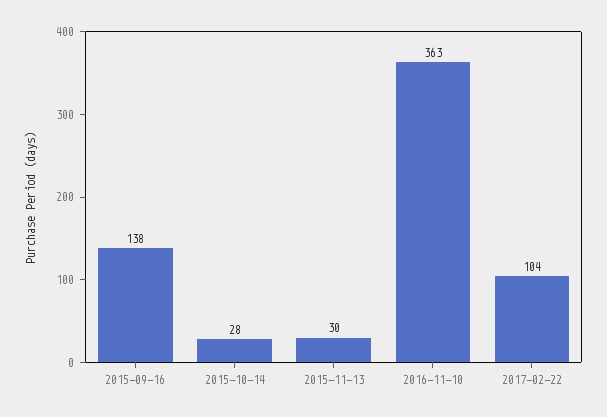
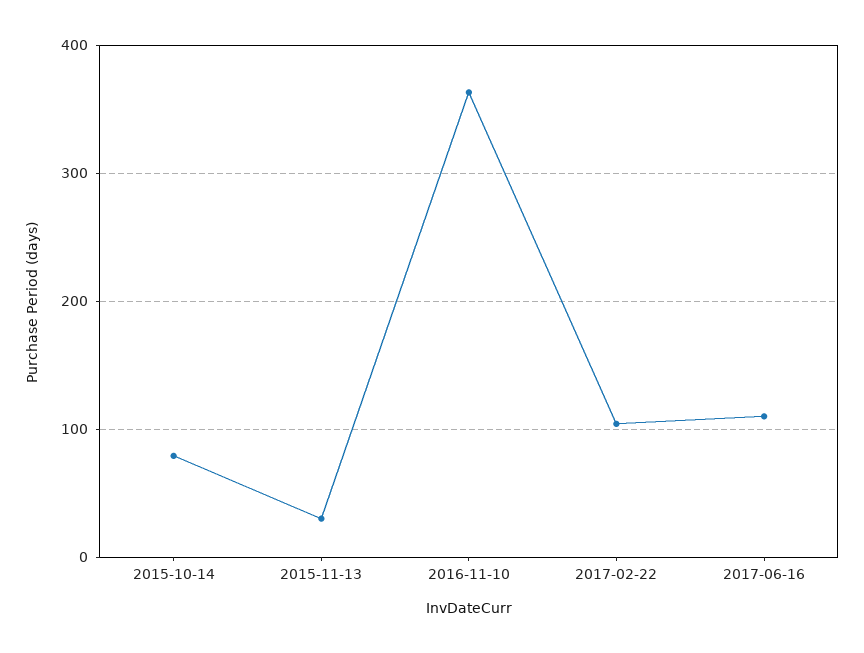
2015-09-16: 138 -> none
2015-10-14: 28 -> 80
2017-06-16: none -> 110

